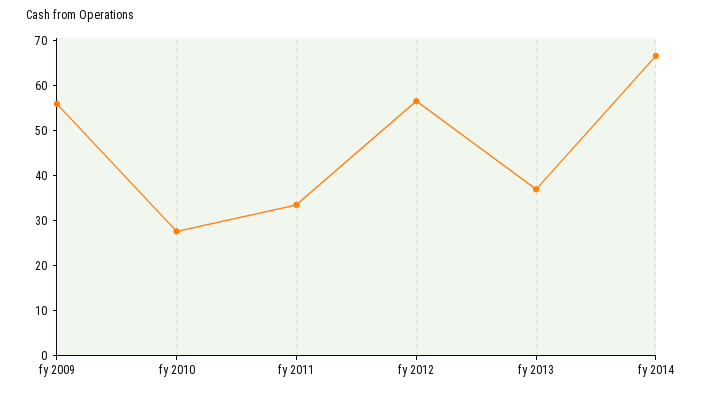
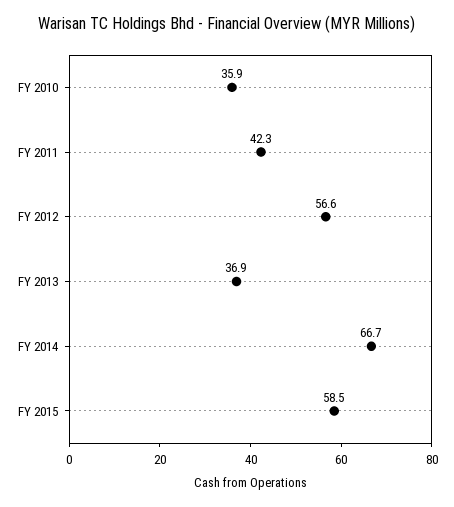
fy 2009: 56 -> none
fy 2010: 28 -> 35.9
fy 2011: 34 -> 42.3
FY 2015: none -> 58.5

